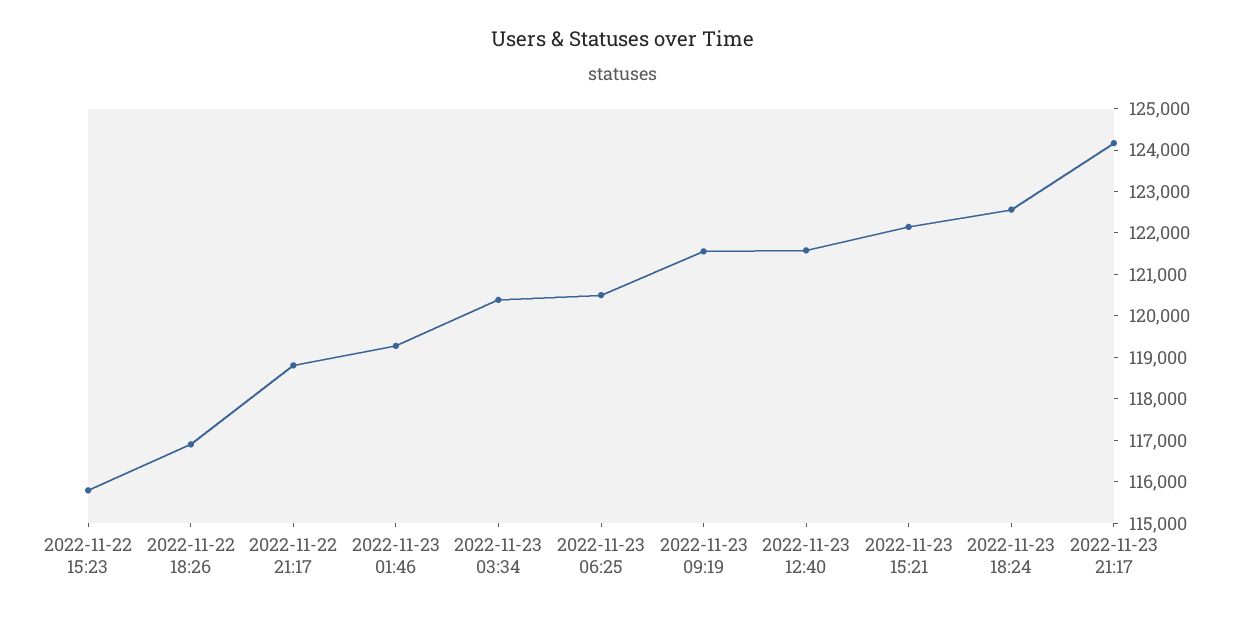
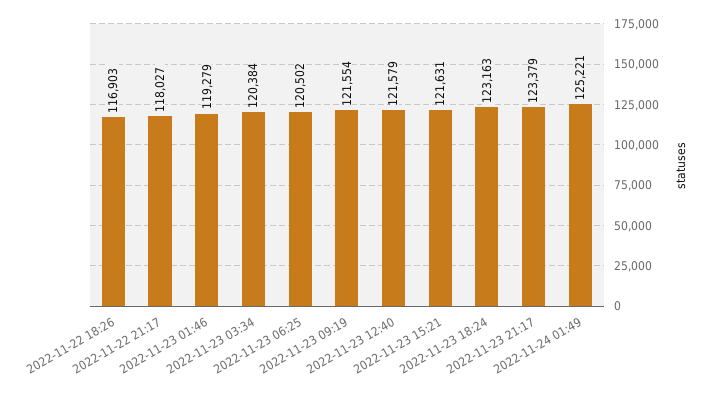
2022-11-22 15:23: 115800 -> none
2022-11-22 21:17: 118800 -> 118027
2022-11-23 15:21: 122200 -> 121631
2022-11-23 18:24: 122600 -> 123163
2022-11-23 21:17: 124200 -> 123379
2022-11-24 01:49: none -> 125221

